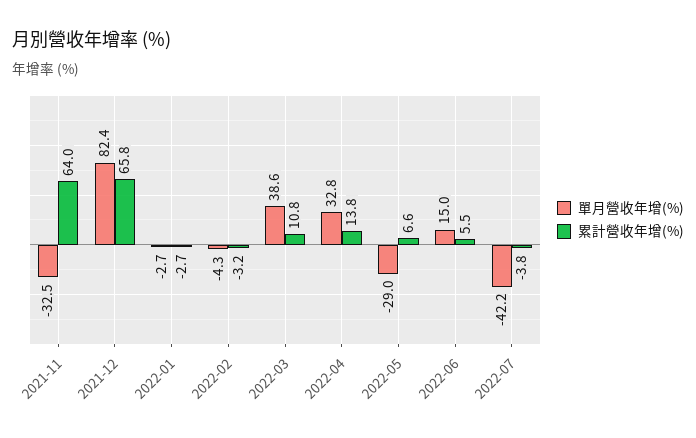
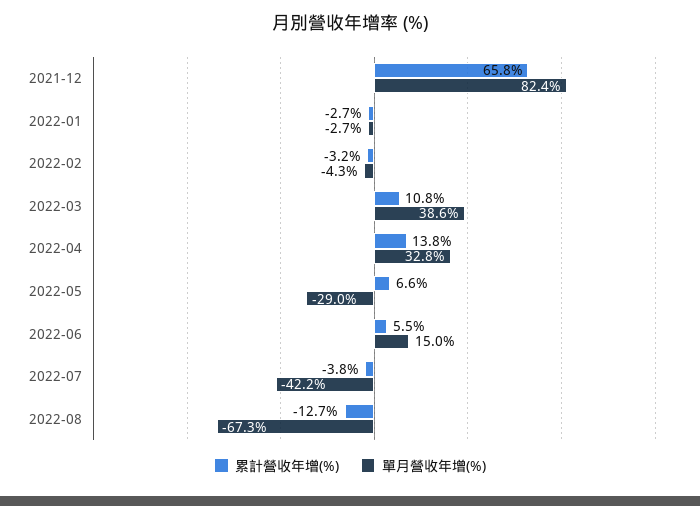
單月營收年增(%), 2021-11: -32.5 -> none
累計營收年增(%), 2021-11: 64 -> none
累計營收年增(%), 2022-08: none -> -12.7
單月營收年增(%), 2022-08: none -> -67.3

